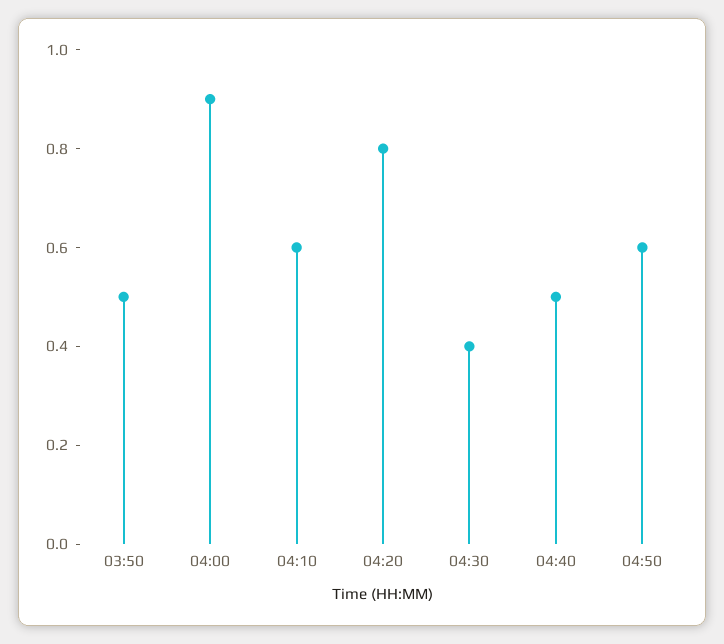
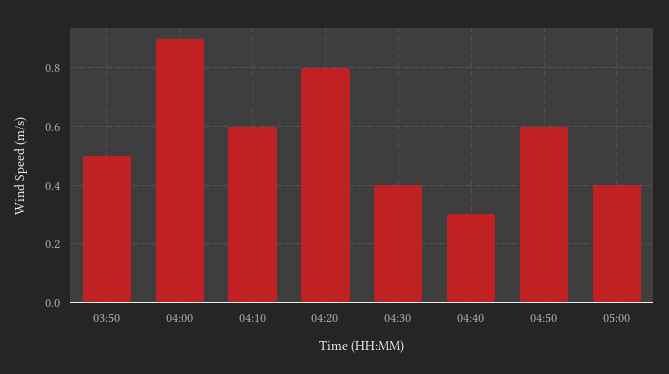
04:40: 0.5 -> 0.3
05:00: none -> 0.4

